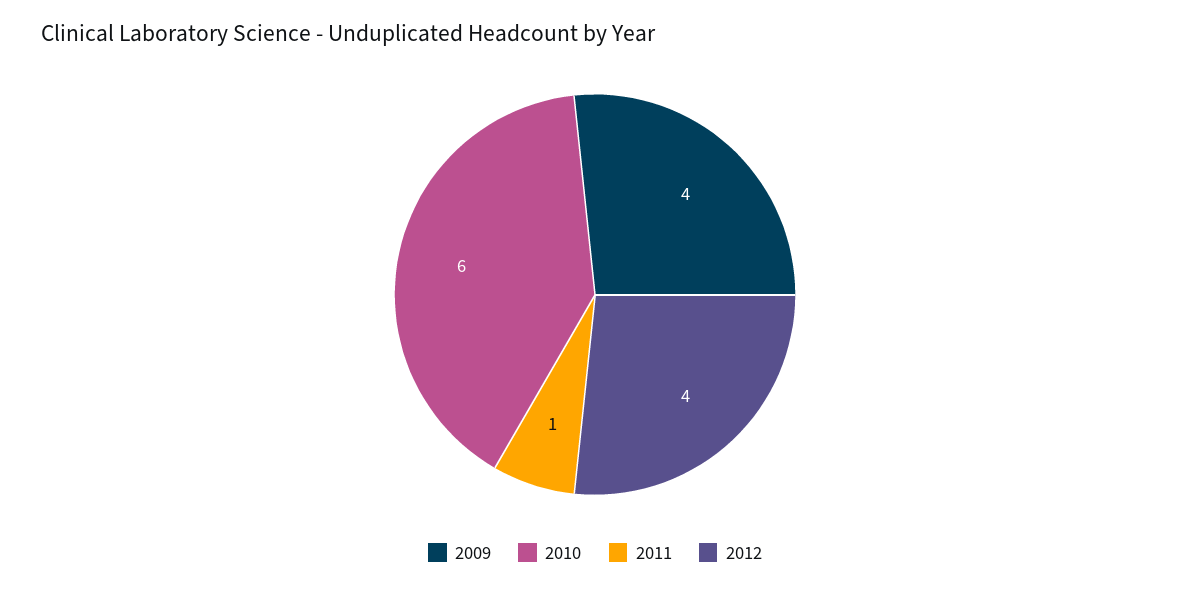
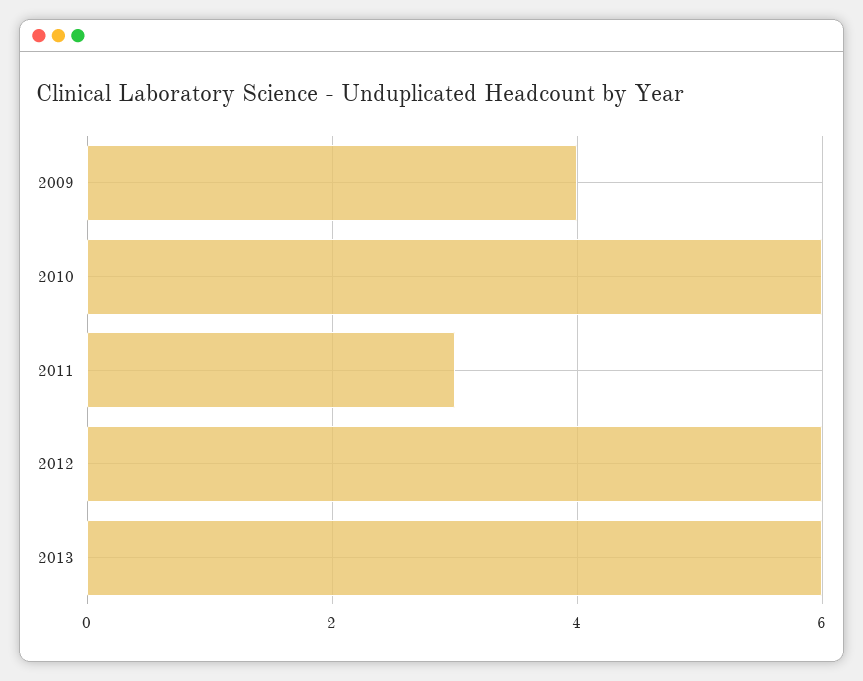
2011: 1 -> 3
2012: 4 -> 6
2013: none -> 6

